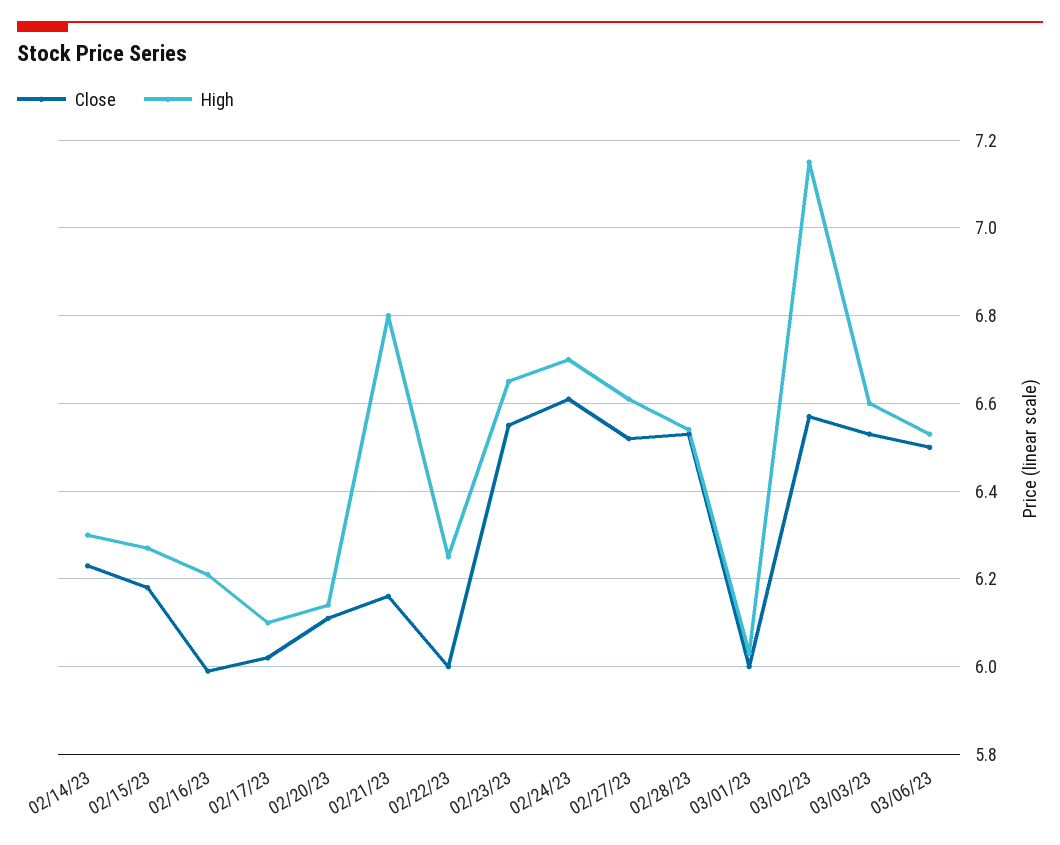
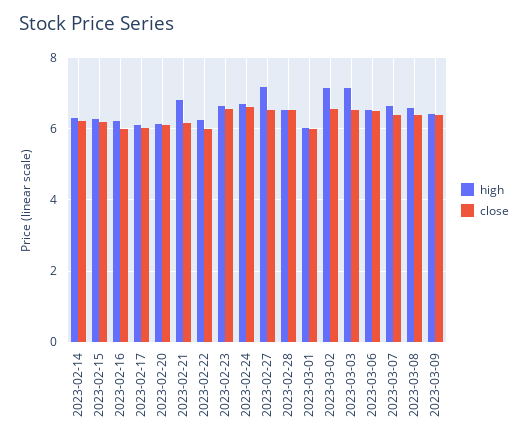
High, 02/27/23: 6.6 -> 7.2
High, 03/03/23: 6.6 -> 7.2
High, 2023-03-07: none -> 6.6
Close, 2023-03-07: none -> 6.4
High, 2023-03-08: none -> 6.6
Close, 2023-03-08: none -> 6.4
High, 2023-03-09: none -> 6.4
Close, 2023-03-09: none -> 6.4

